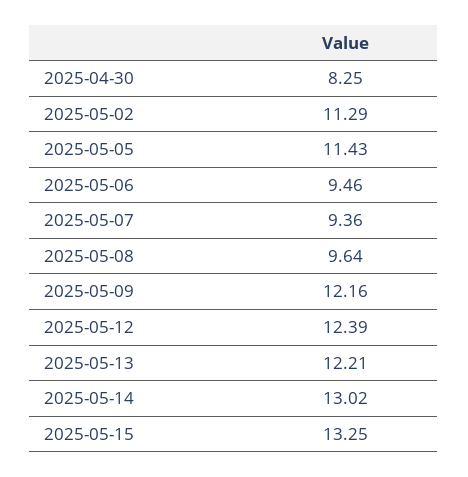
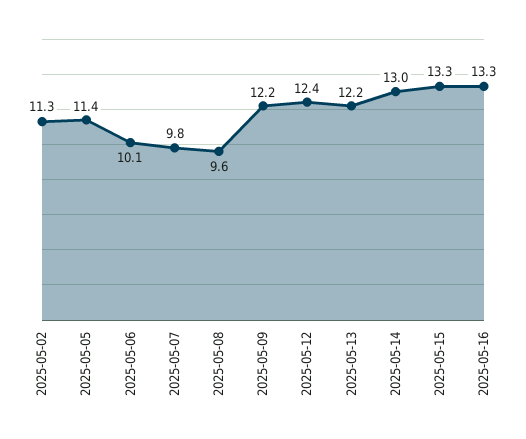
2025-04-30: 8.25 -> none
2025-05-06: 9.46 -> 10.1
2025-05-07: 9.36 -> 9.8
2025-05-16: none -> 13.3

